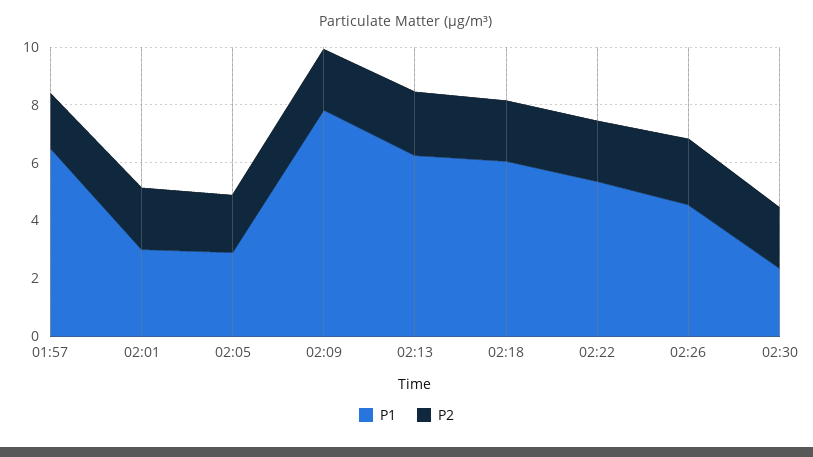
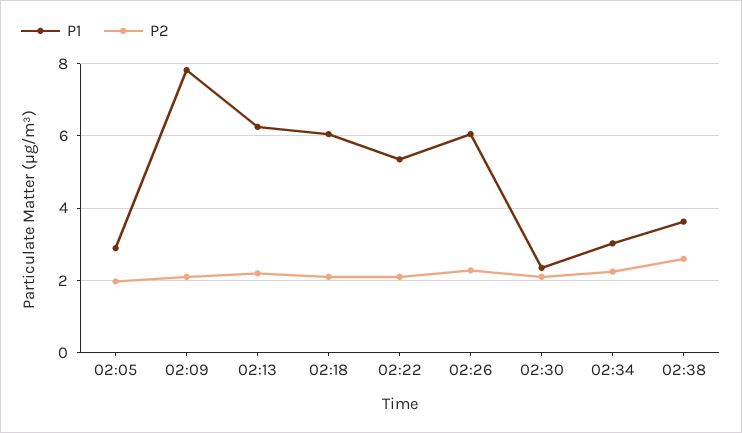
P1, 01:57: 6.5 -> none
P2, 01:57: 2 -> none
P1, 02:01: 3 -> none
P2, 02:01: 2 -> none
P1, 02:26: 4.5 -> 6
P1, 02:34: none -> 3
P2, 02:34: none -> 2.2
P1, 02:38: none -> 3.6
P2, 02:38: none -> 2.6

